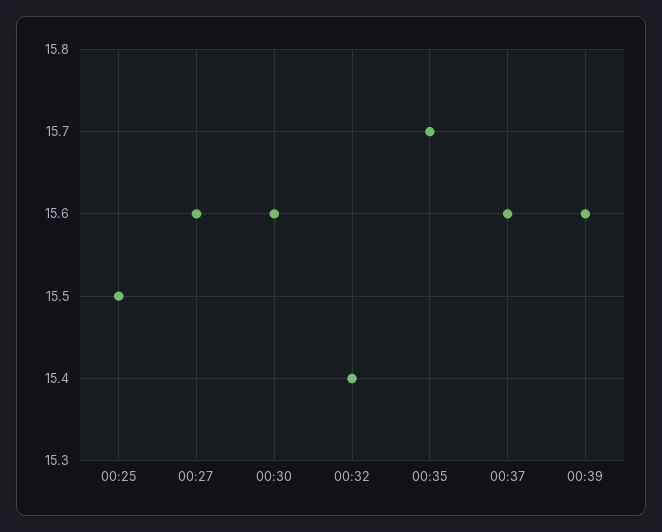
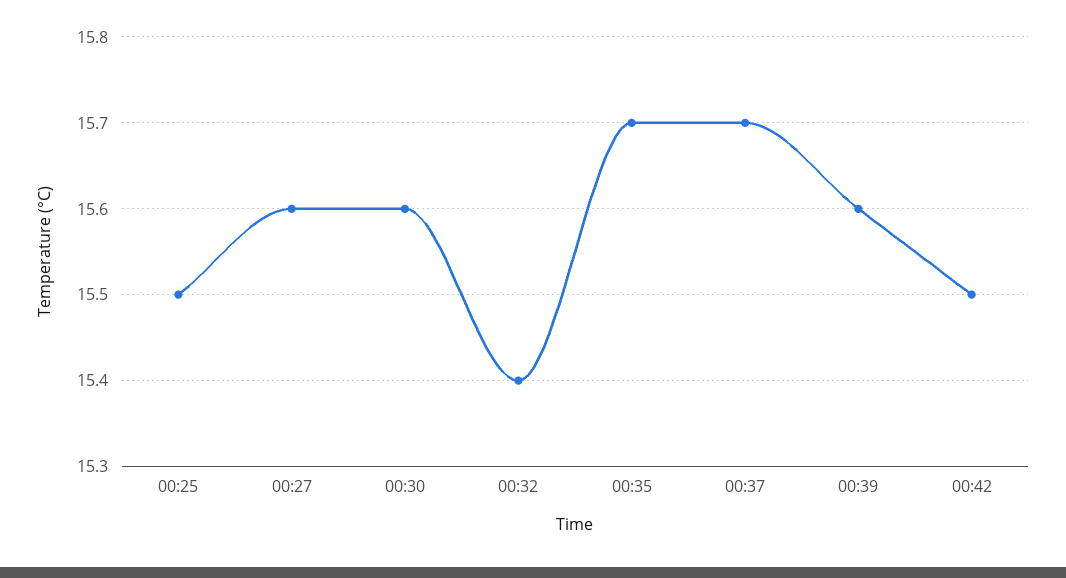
00:37: 15.6 -> 15.7
00:42: none -> 15.5

